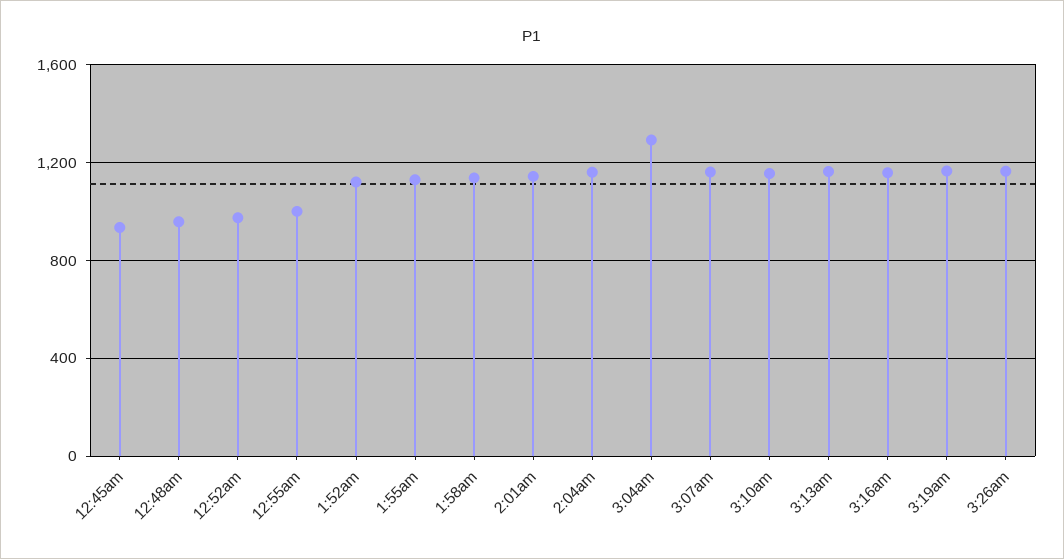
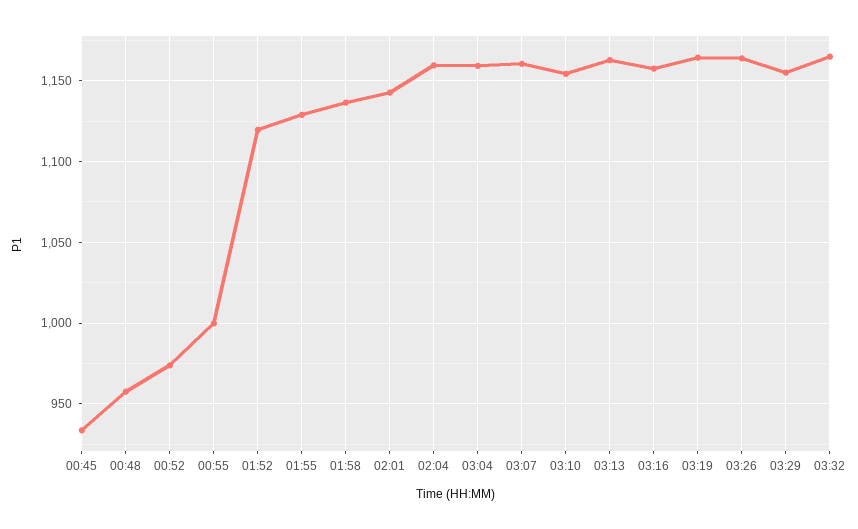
3:04am: 1300 -> 1160
03:29: none -> 1155
03:32: none -> 1165

